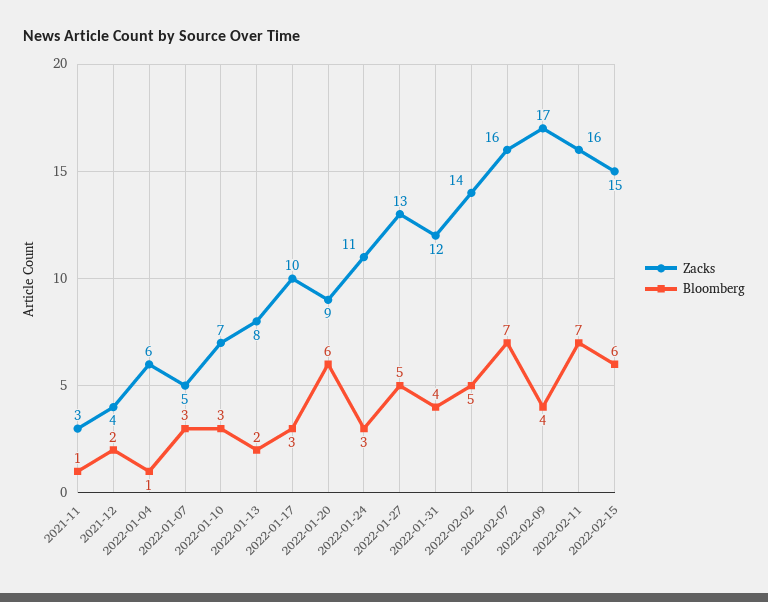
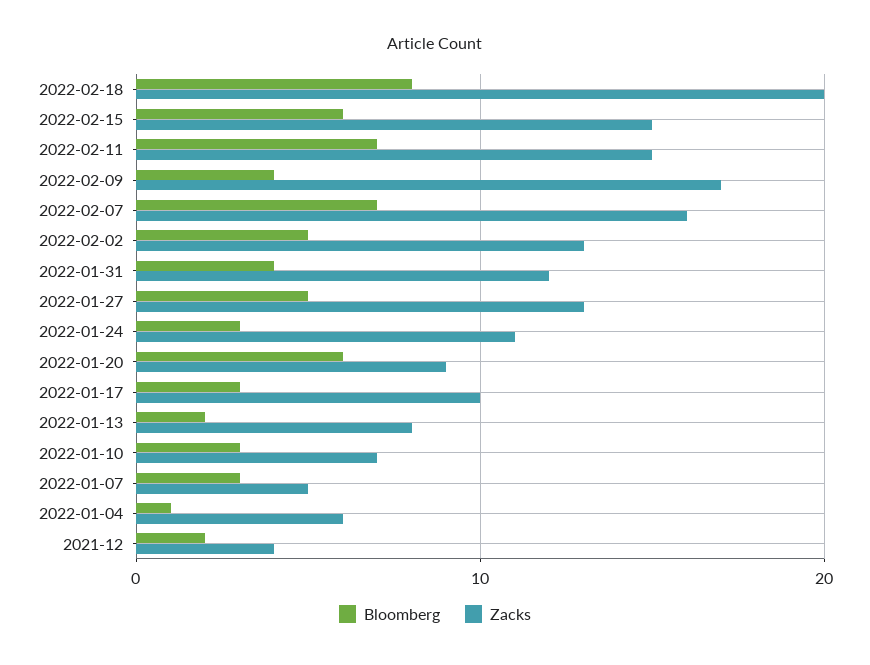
Zacks, 2021-11: 3 -> none
Bloomberg, 2021-11: 1 -> none
Zacks, 2022-02-02: 14 -> 13
Zacks, 2022-02-11: 16 -> 15
Bloomberg, 2022-02-18: none -> 8
Zacks, 2022-02-18: none -> 20

